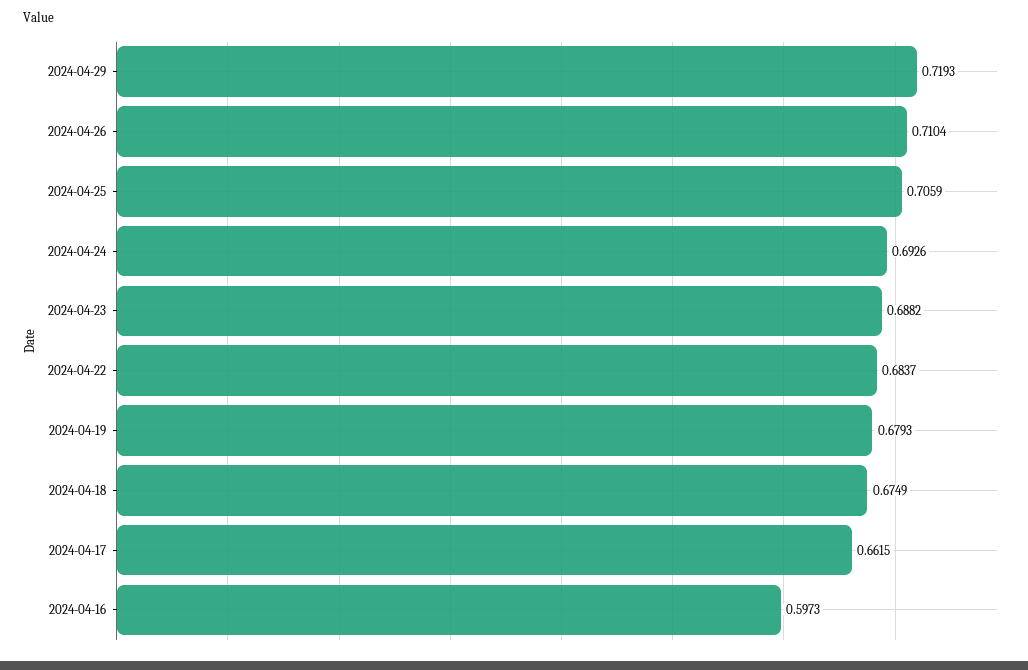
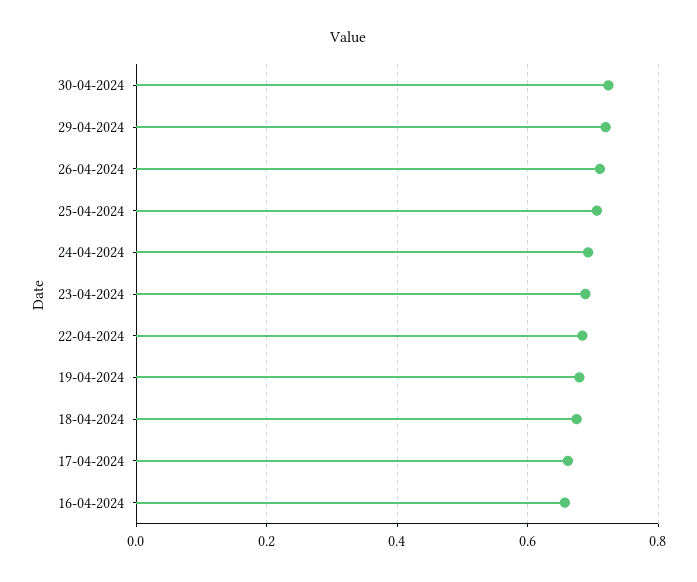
2024-04-16: 0.5973 -> 0.66
30-04-2024: none -> 0.72

